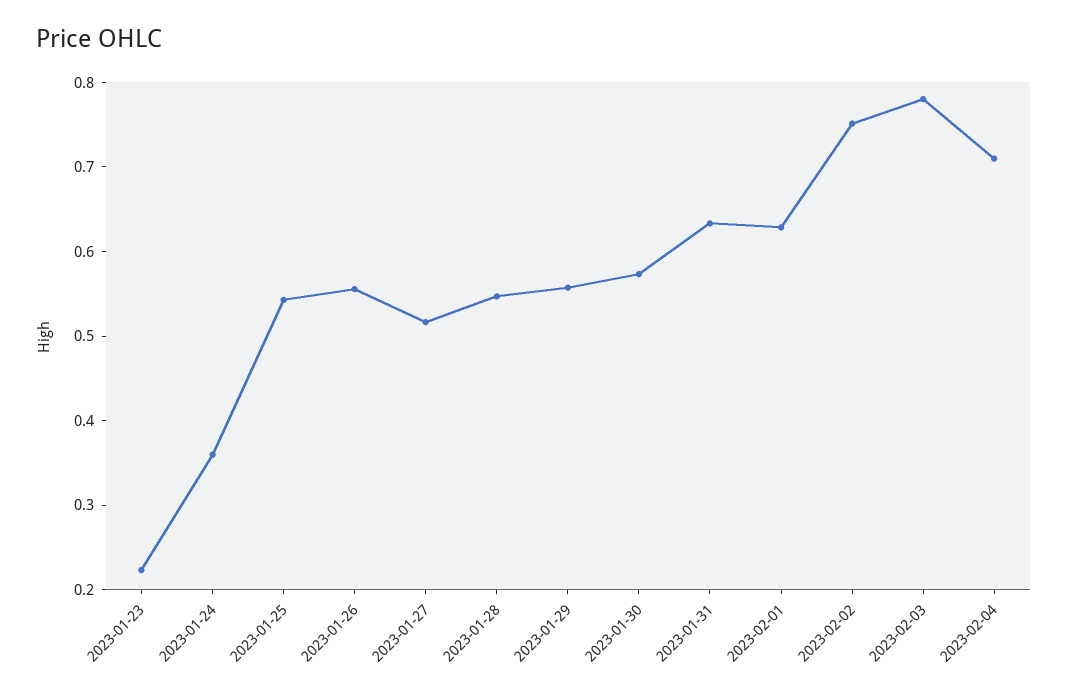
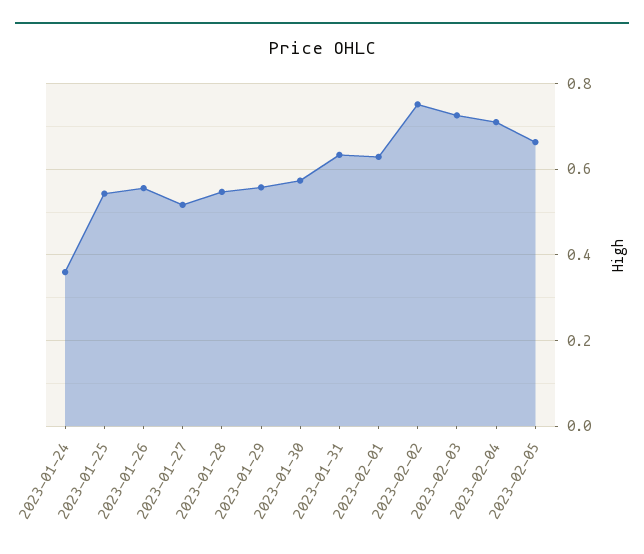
2023-01-23: 0.22 -> none
2023-02-03: 0.78 -> 0.72
2023-02-05: none -> 0.66

